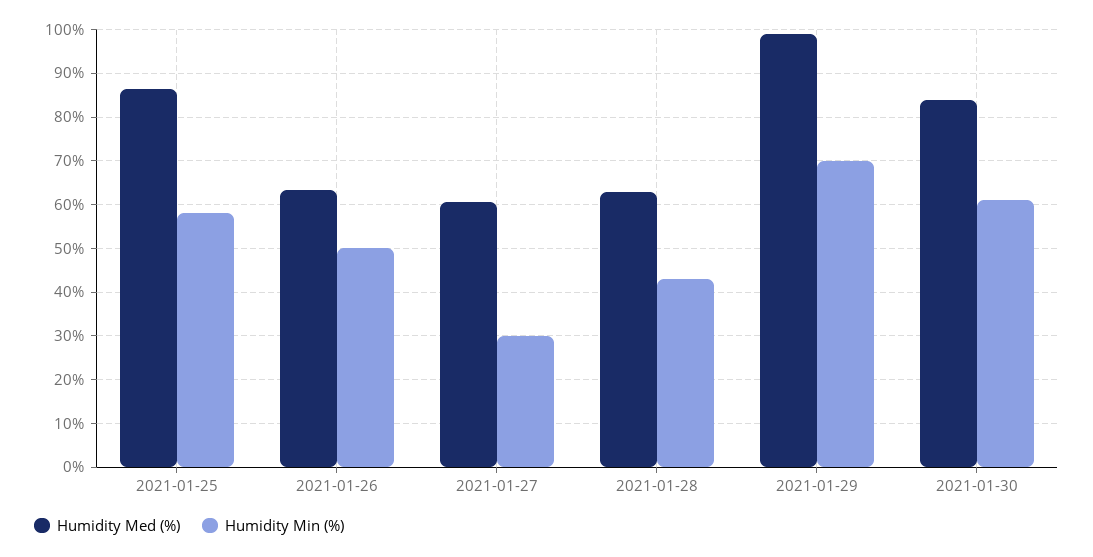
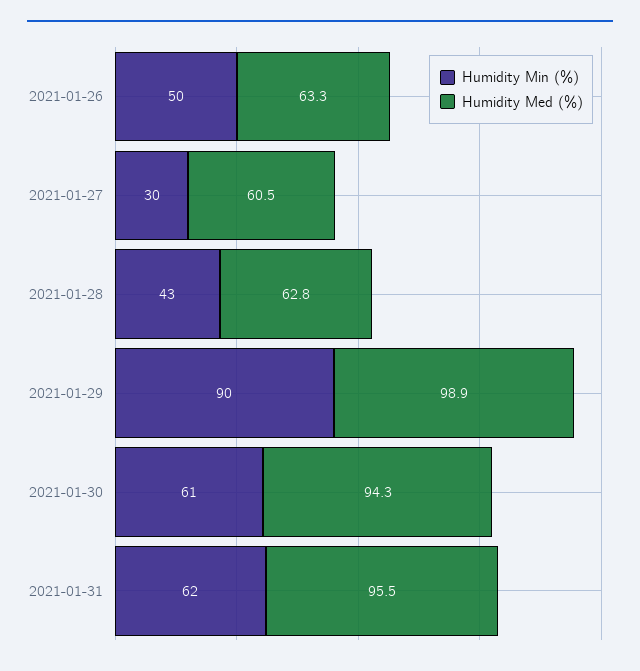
Humidity Med (%), 2021-01-25: 86 -> none
Humidity Min (%), 2021-01-25: 58 -> none
Humidity Min (%), 2021-01-29: 70 -> 90
Humidity Med (%), 2021-01-30: 84 -> 94.3
Humidity Min (%), 2021-01-31: none -> 62
Humidity Med (%), 2021-01-31: none -> 95.5

